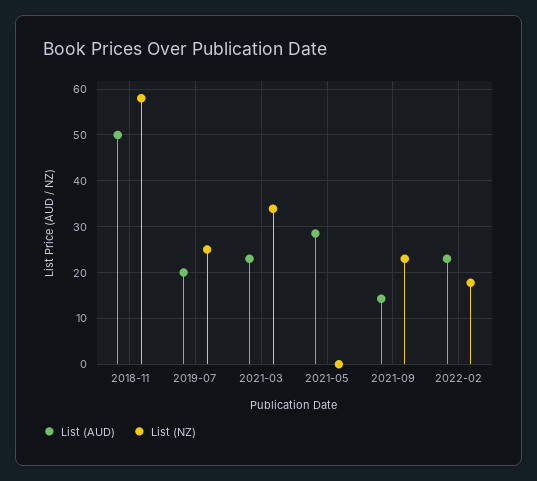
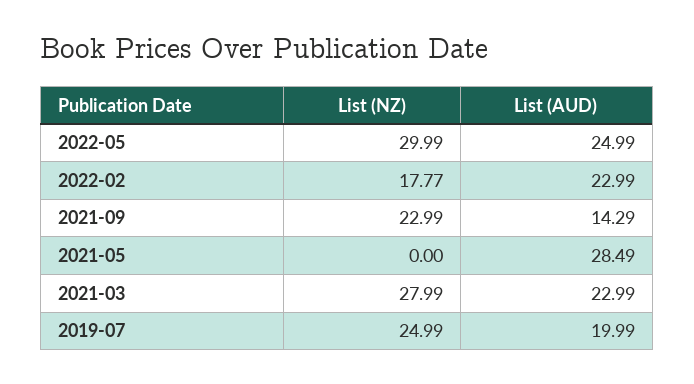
List (AUD), 2018-11: 50 -> none
List (NZ), 2018-11: 58 -> none
List (NZ), 2021-03: 34 -> 27.99
List (NZ), 2022-05: none -> 29.99
List (AUD), 2022-05: none -> 24.99

